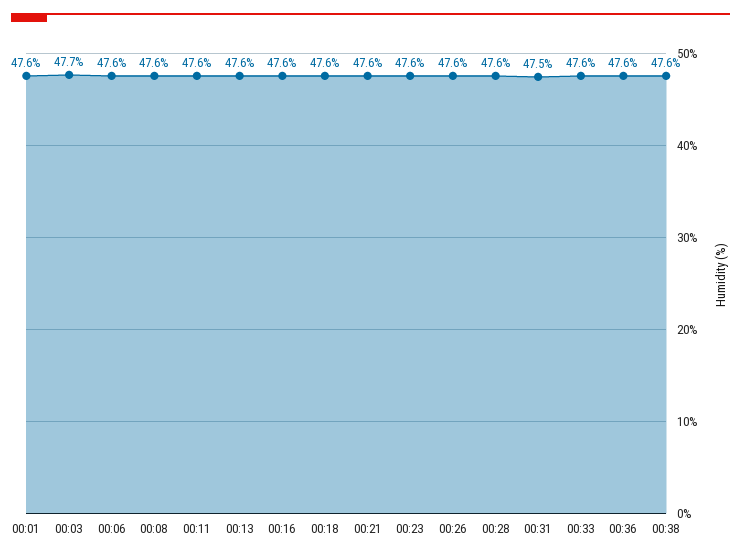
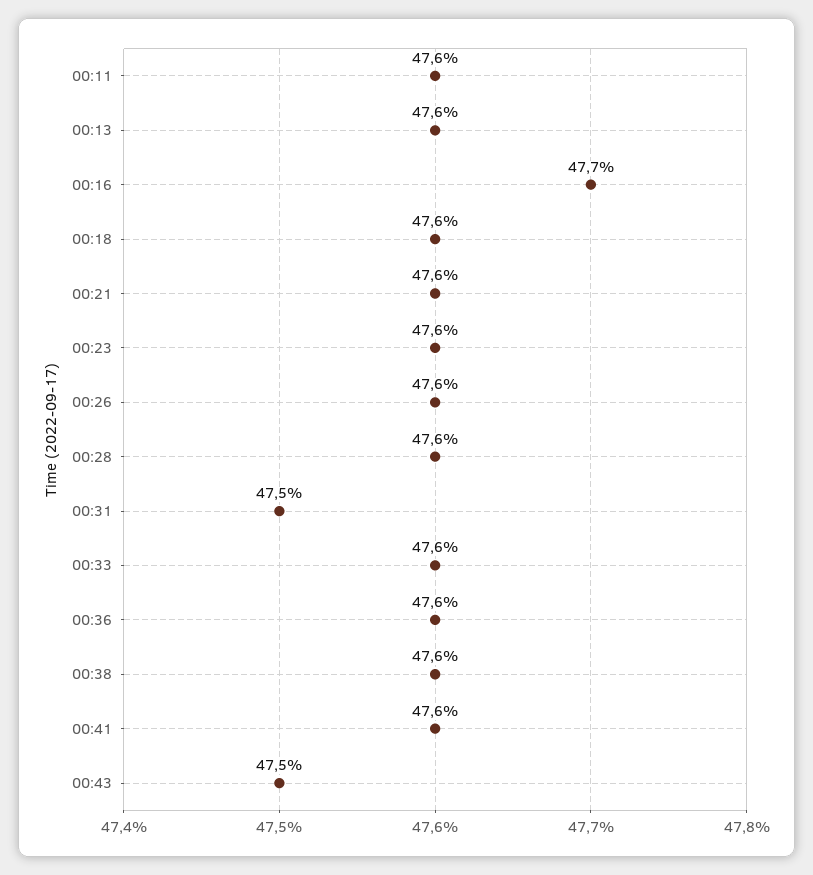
00:01: 47.6 -> none
00:03: 47.7 -> none
00:06: 47.6 -> none
00:08: 47.6 -> none
00:16: 47.6 -> 47.7
00:41: none -> 47.6
00:43: none -> 47.5

